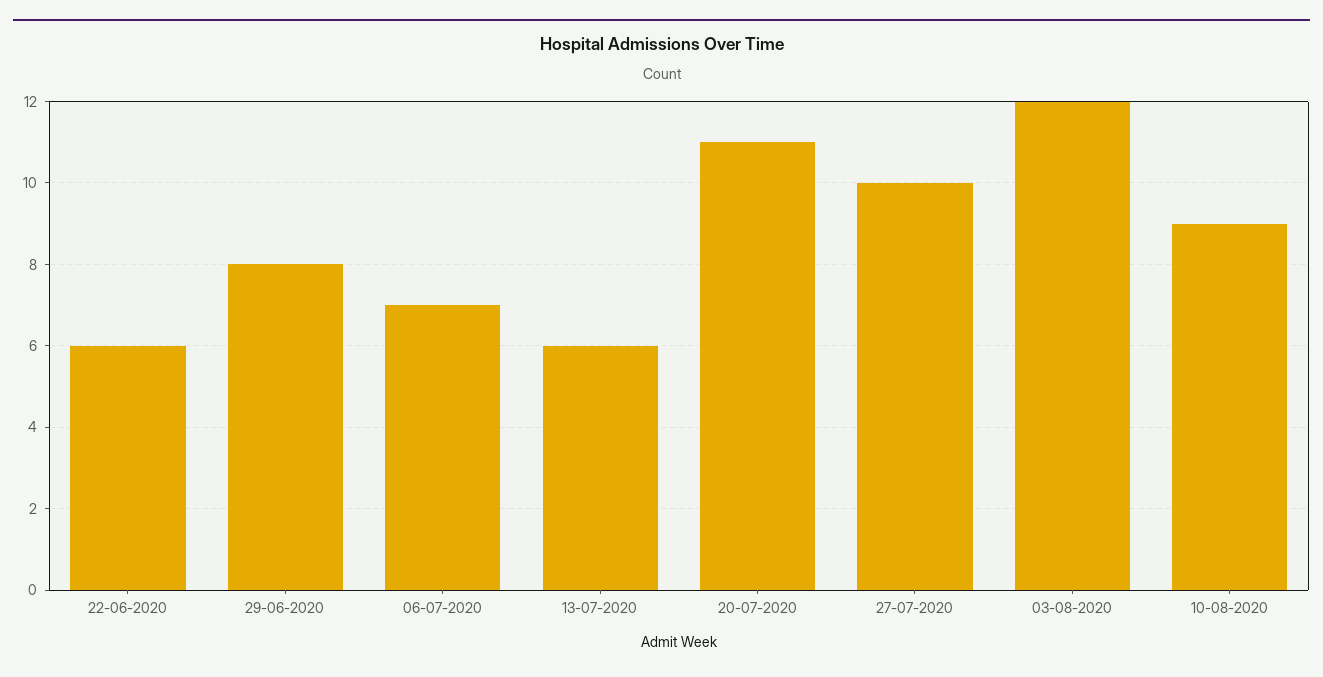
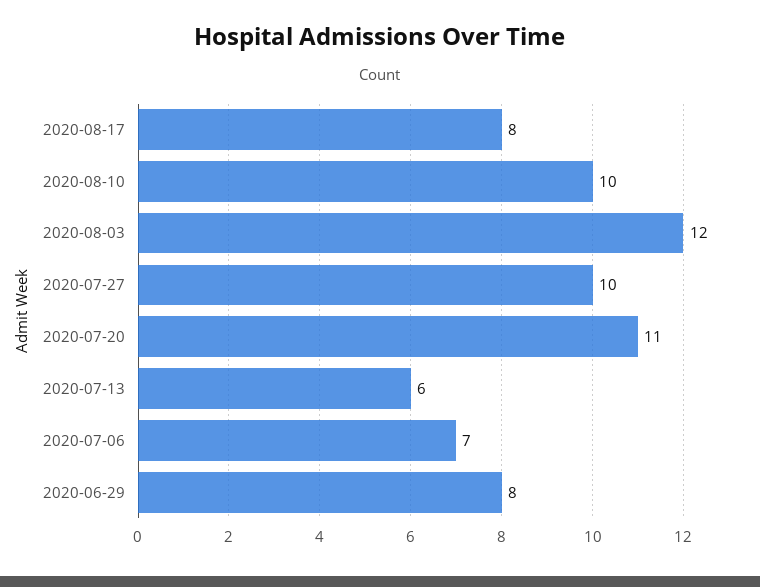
22-06-2020: 6 -> none
10-08-2020: 9 -> 10
2020-08-17: none -> 8

